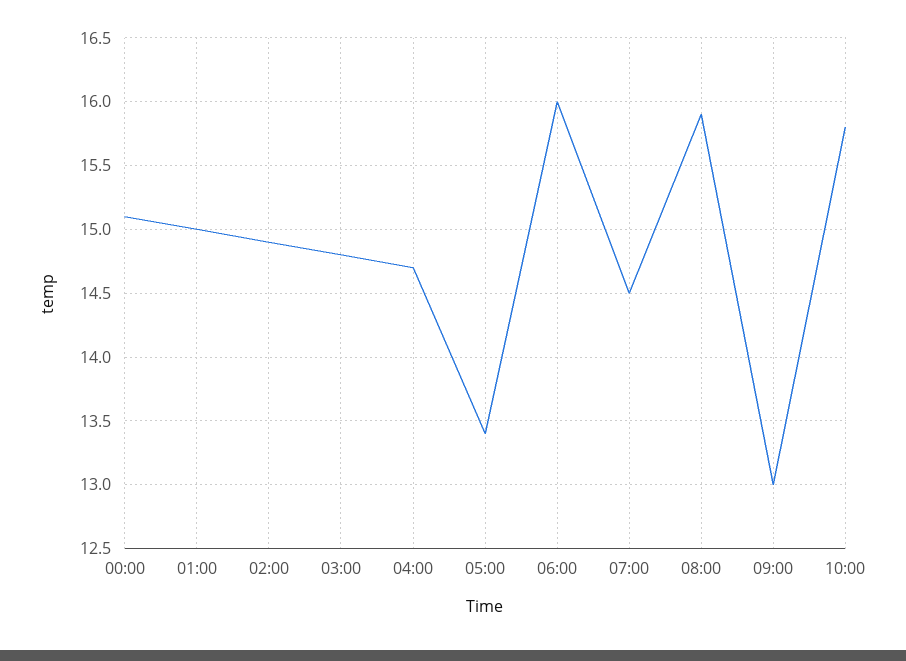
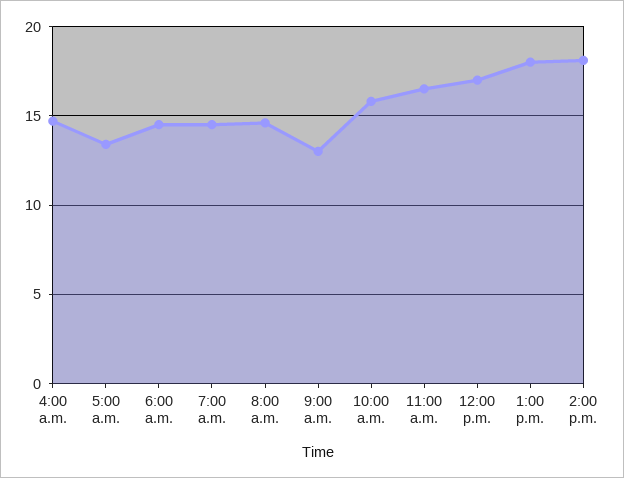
00:00: 15.1 -> none
01:00: 15 -> none
02:00: 14.9 -> none
03:00: 14.8 -> none
06:00: 16 -> 14.5
08:00: 15.9 -> 14.5
11:00 a.m.: none -> 16.5
12:00 p.m.: none -> 17
1:00 p.m.: none -> 18
2:00 p.m.: none -> 18

